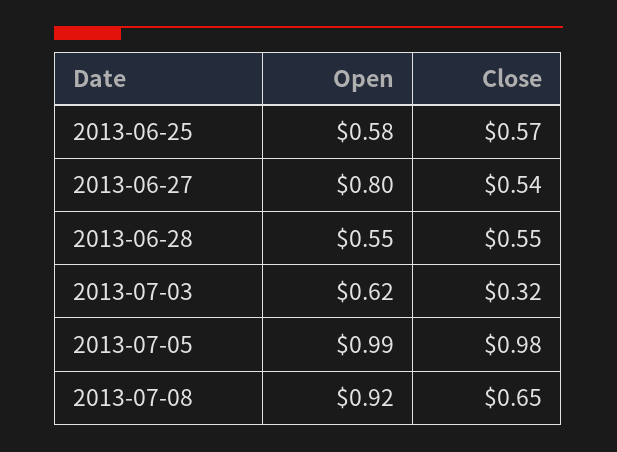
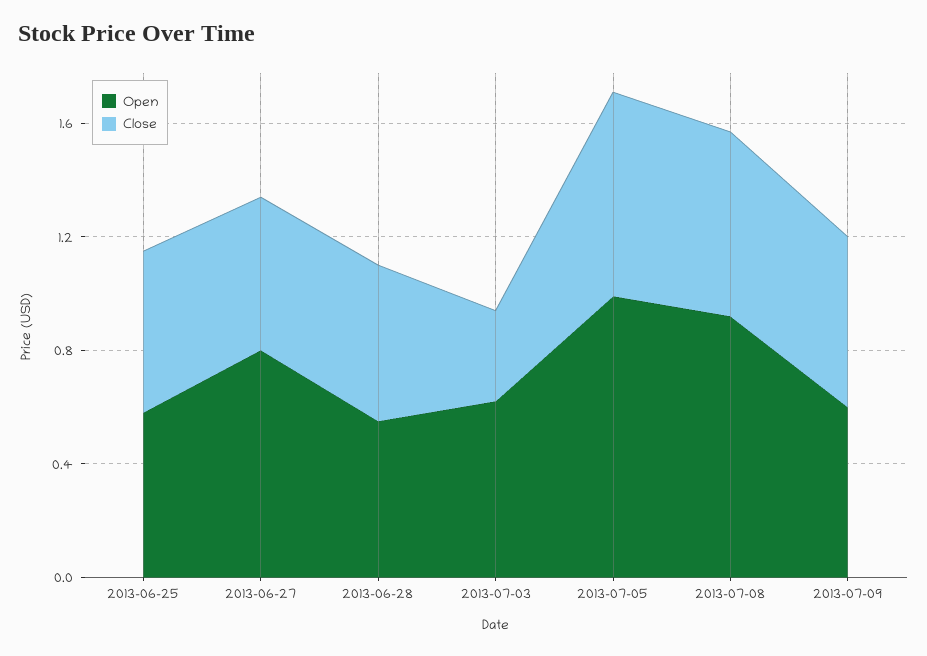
Close, 2013-07-05: 0.98 -> 0.7
Open, 2013-07-09: none -> 0.6
Close, 2013-07-09: none -> 0.6

